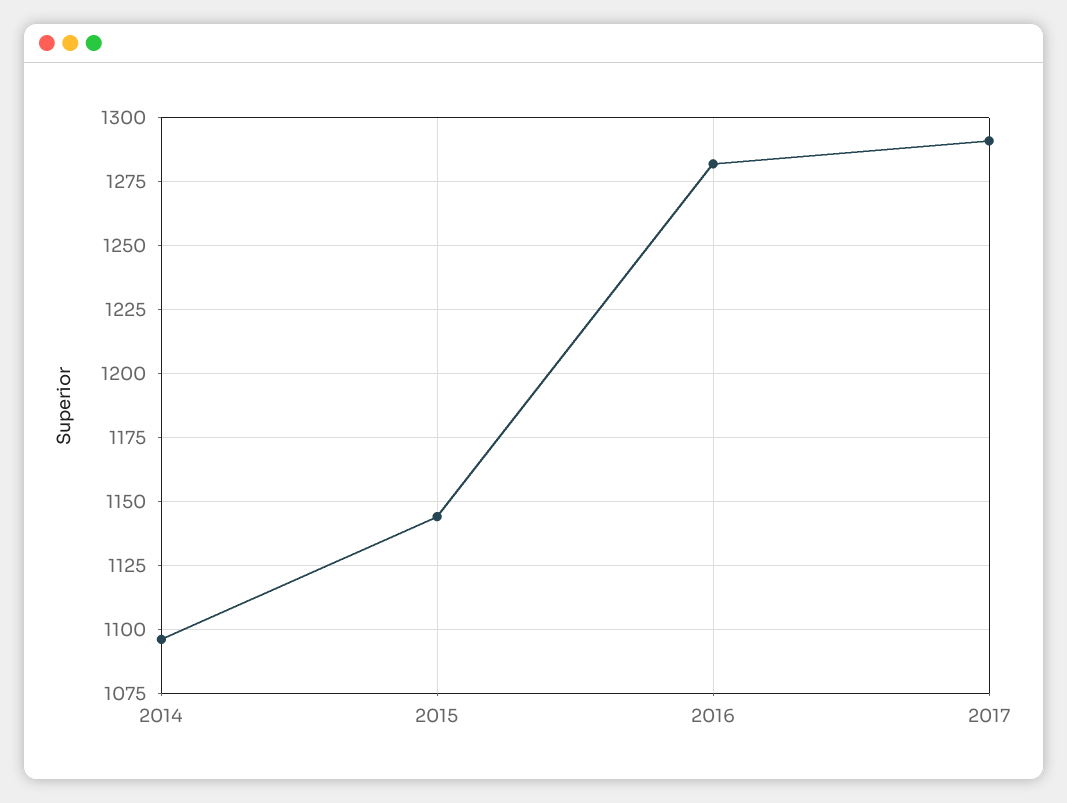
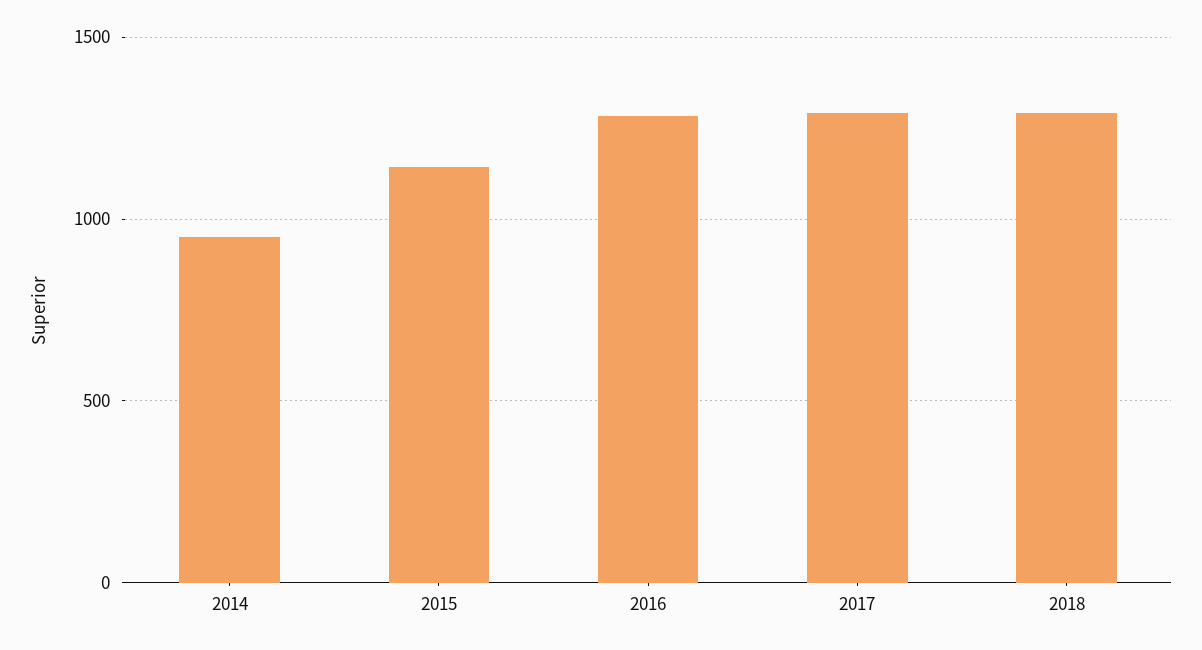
2014: 1095 -> 950
2018: none -> 1300

